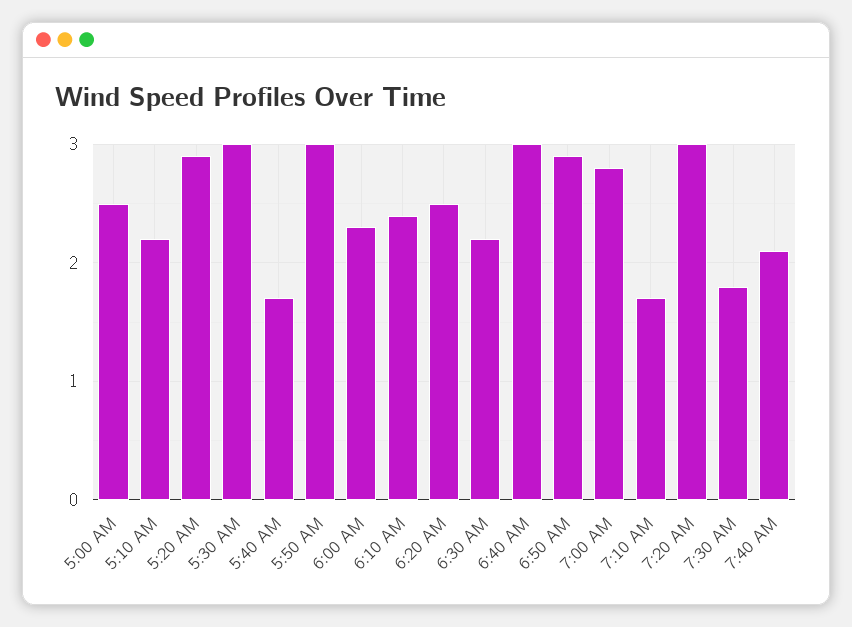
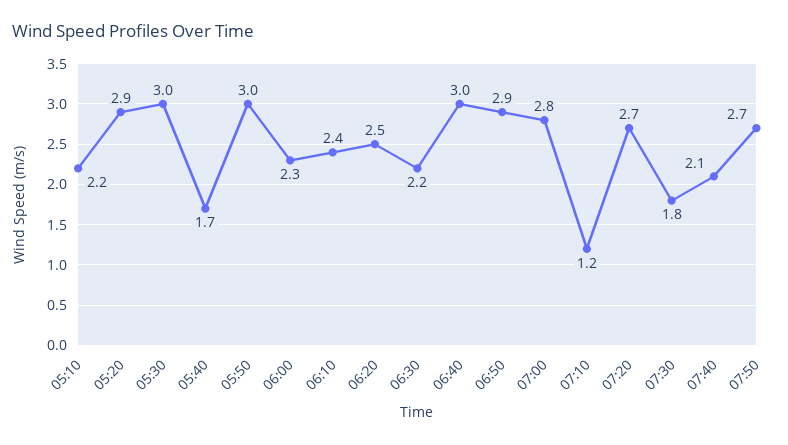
5:00 AM: 2.5 -> none
7:10 AM: 1.7 -> 1.2
7:20 AM: 3 -> 2.7
07:50: none -> 2.7

